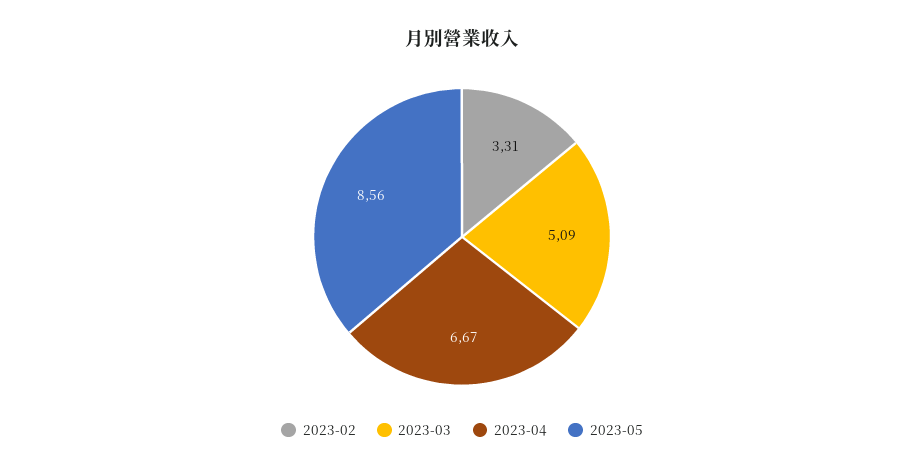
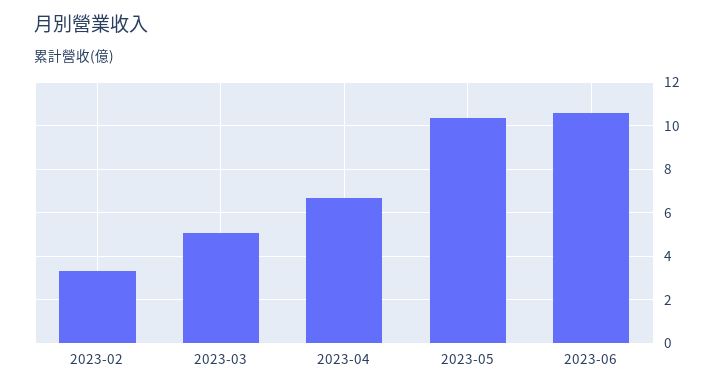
2023-05: 8.56 -> 10.5
2023-06: none -> 10.5

